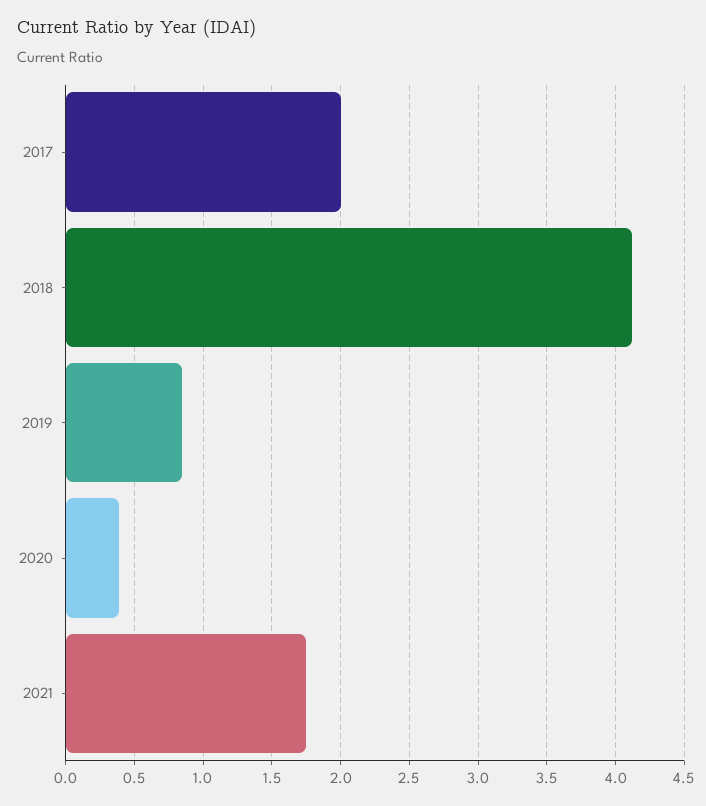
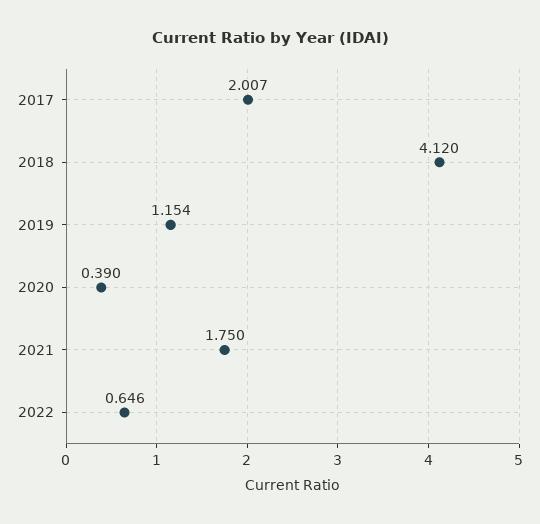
2019: 0.85 -> 1.154
2022: none -> 0.646

